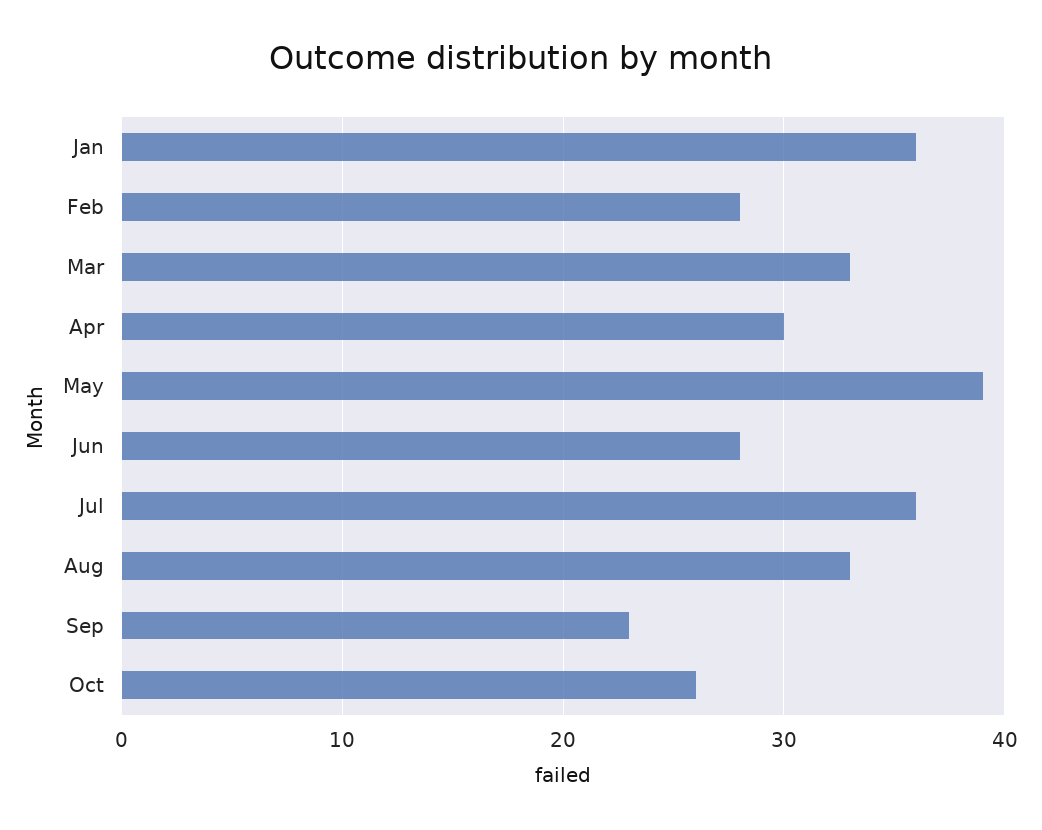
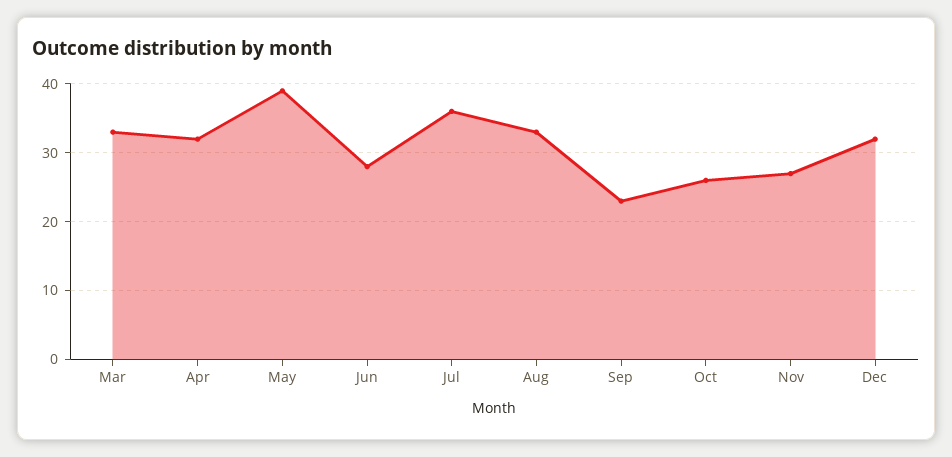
Jan: 36 -> none
Feb: 28 -> none
Apr: 30 -> 32
Nov: none -> 27
Dec: none -> 32

